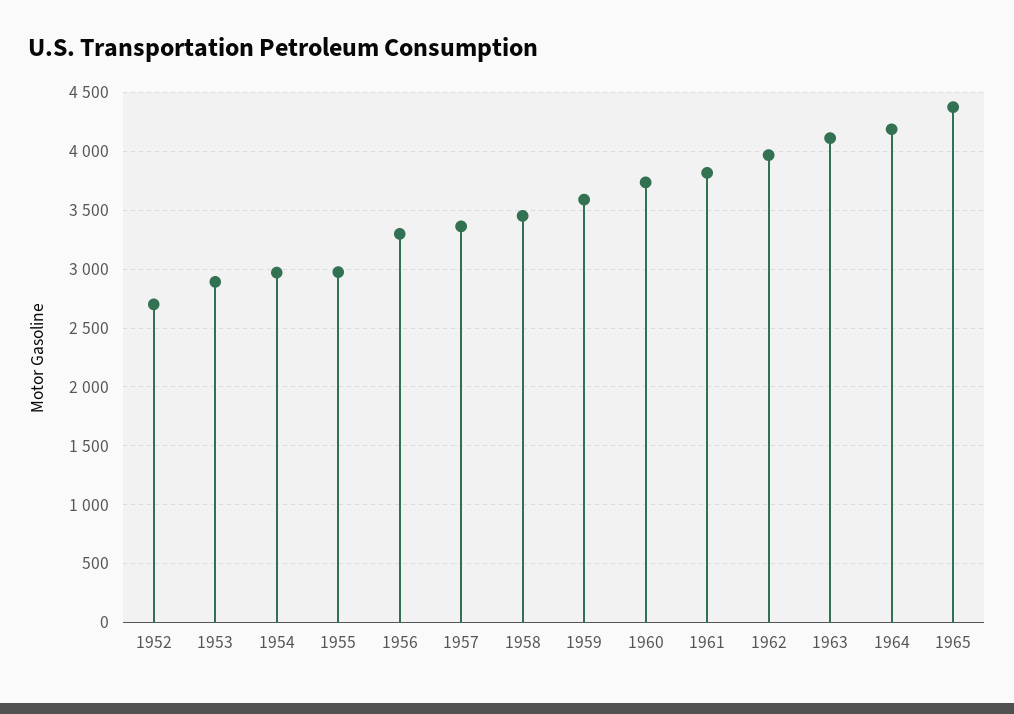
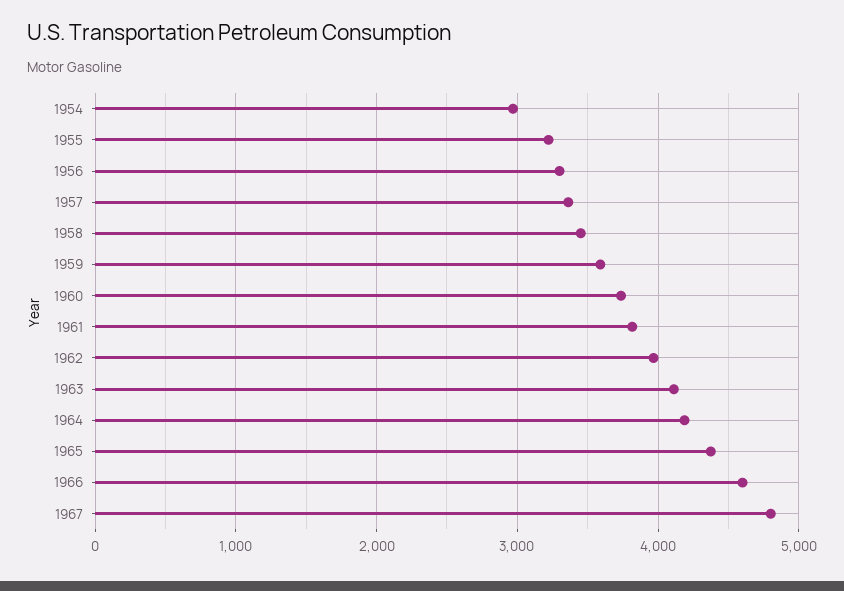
1952: 2700 -> none
1953: 2900 -> none
1955: 3000 -> 3200
1966: none -> 4600
1967: none -> 4800

